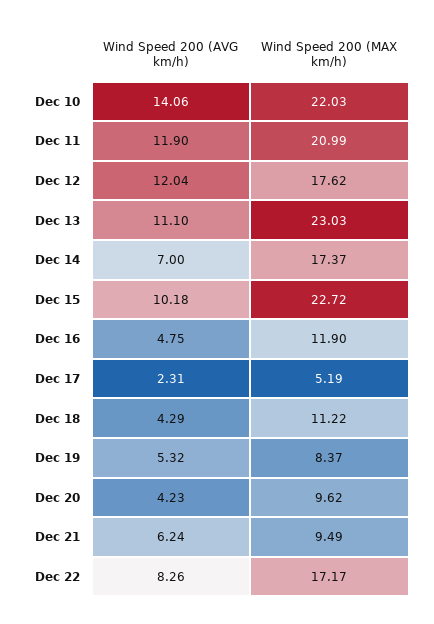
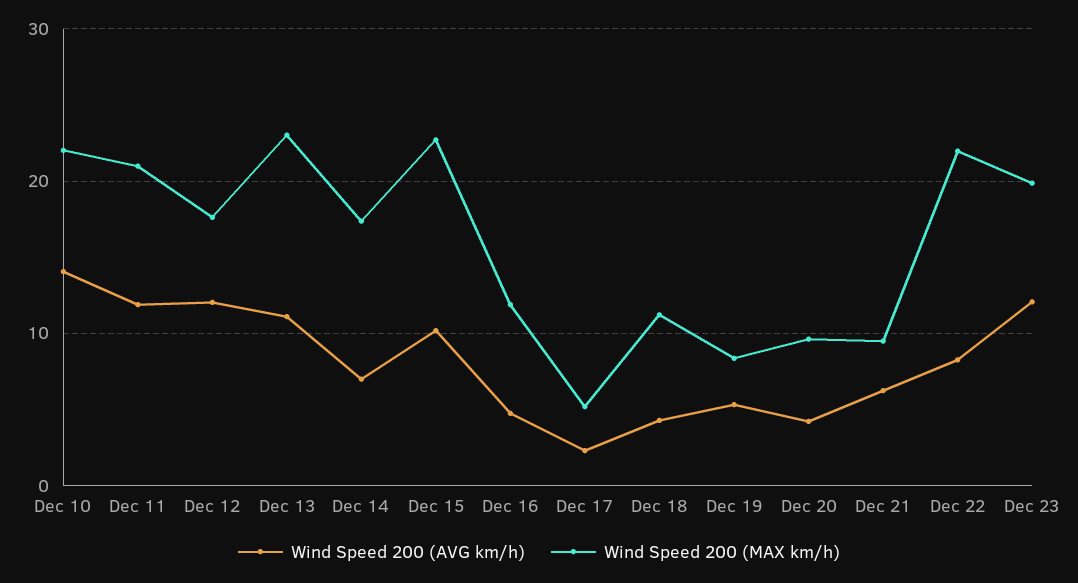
Wind Speed 200 (MAX km/h), Dec 22: 17.17 -> 22
Wind Speed 200 (AVG km/h), Dec 23: none -> 12
Wind Speed 200 (MAX km/h), Dec 23: none -> 20

